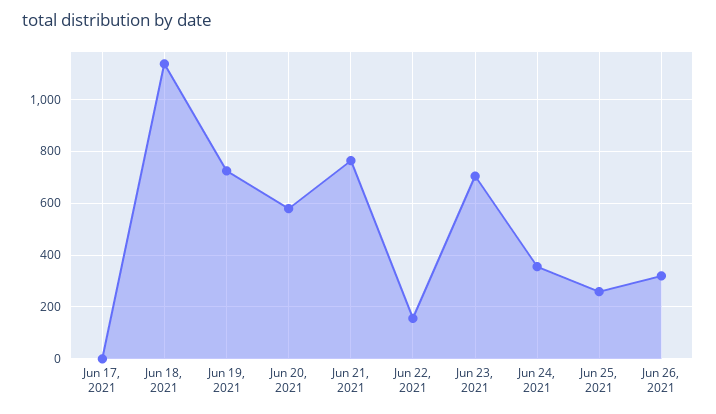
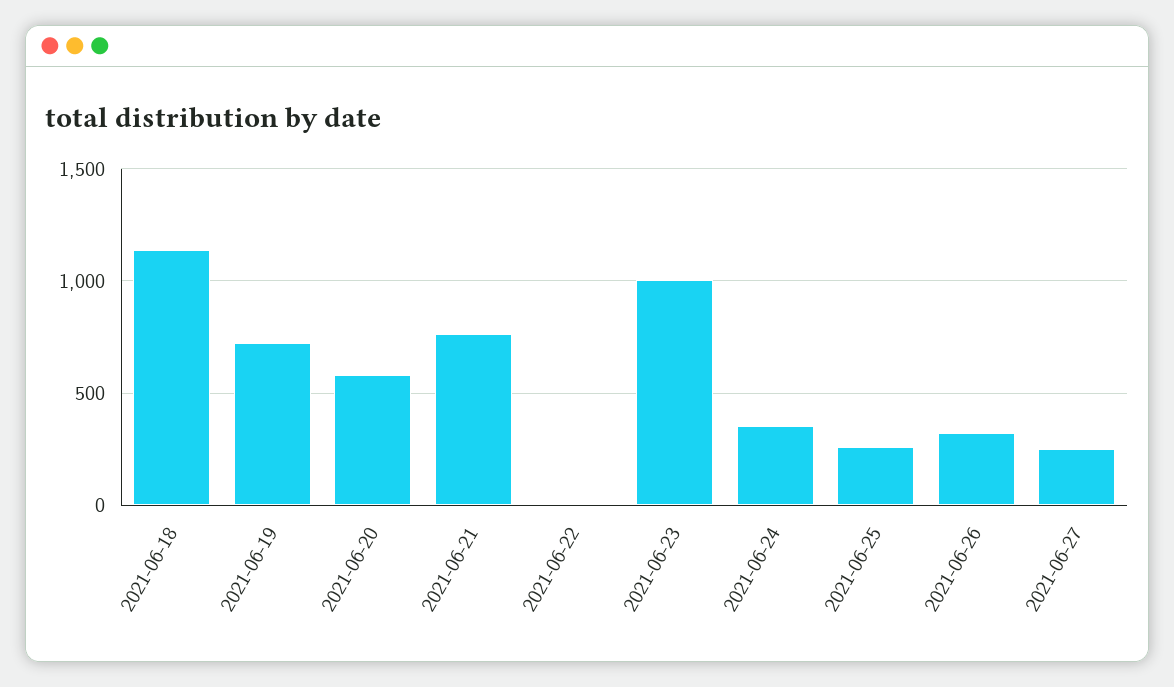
Jun 17, 2021: 0 -> none
Jun 22, 2021: 150 -> 0
Jun 23, 2021: 700 -> 1000
2021-06-27: none -> 250

